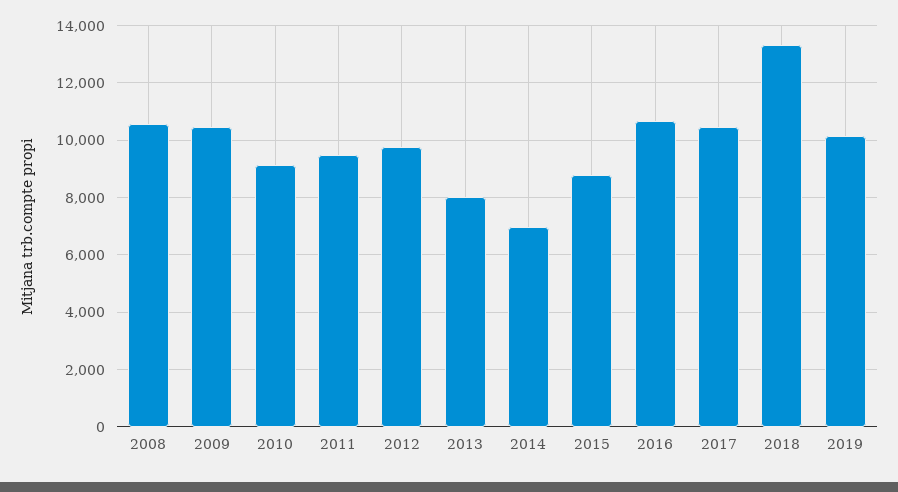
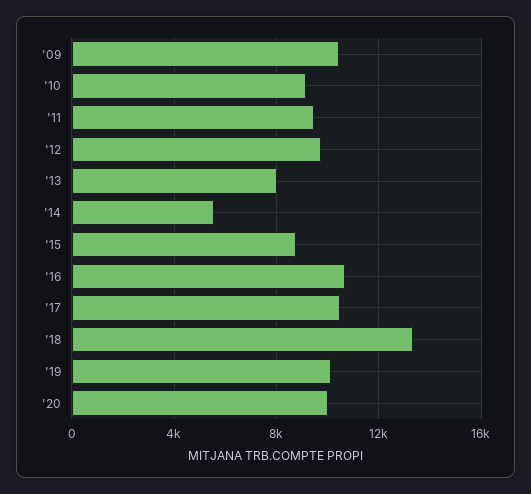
2008: 10500 -> none
2014: 7000 -> 5500
'20: none -> 10000

